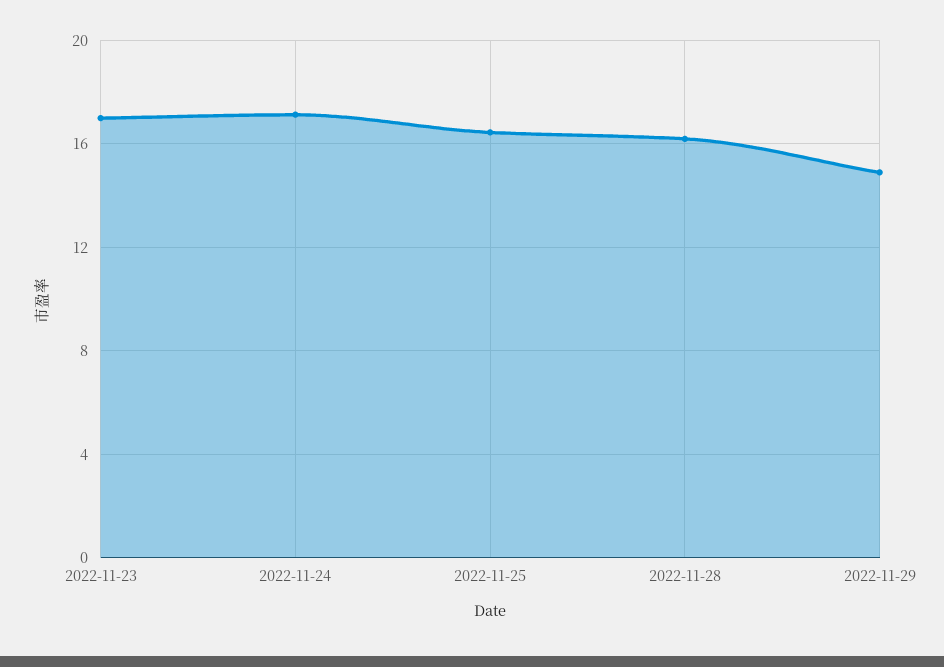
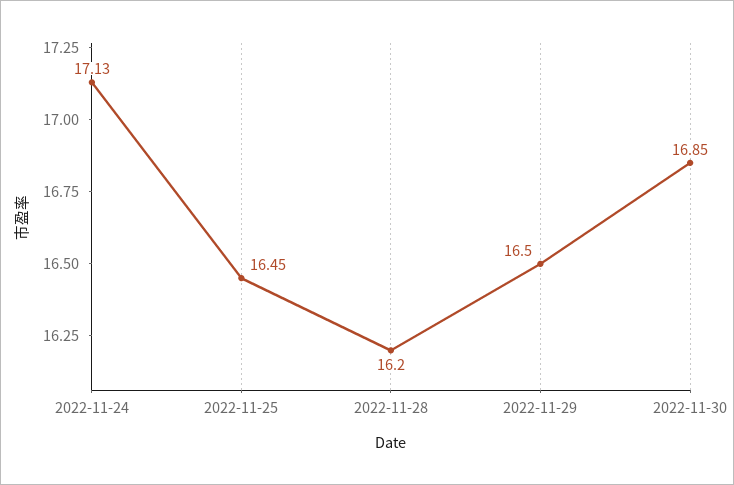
2022-11-23: 17 -> none
2022-11-29: 15 -> 16.5
2022-11-30: none -> 16.85

